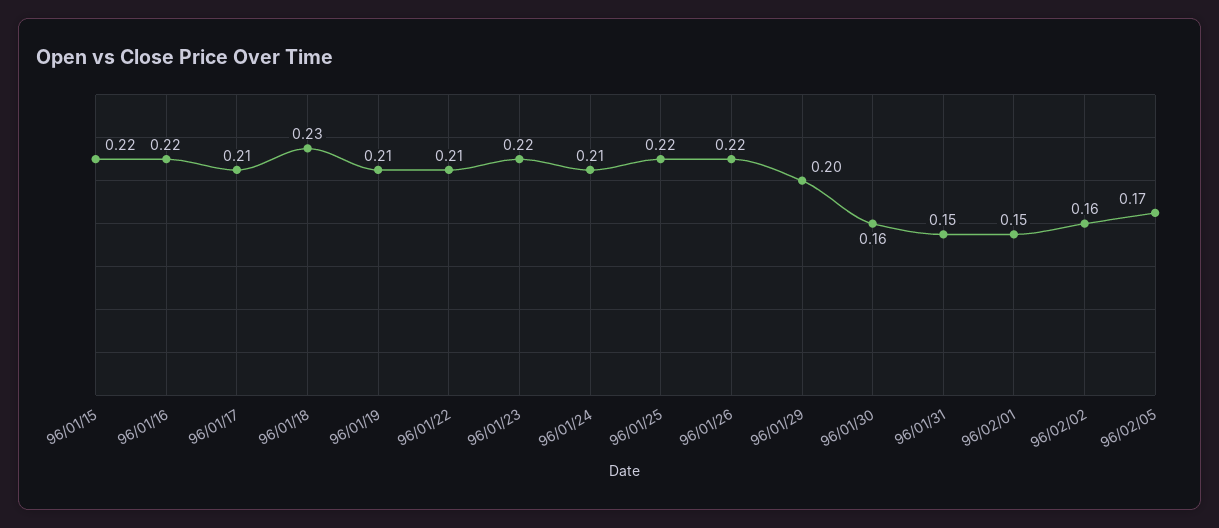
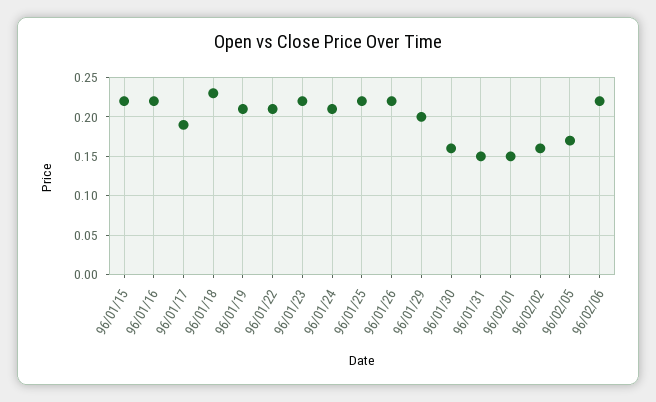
96/01/17: 0.21 -> 0.19
96/02/06: none -> 0.22

